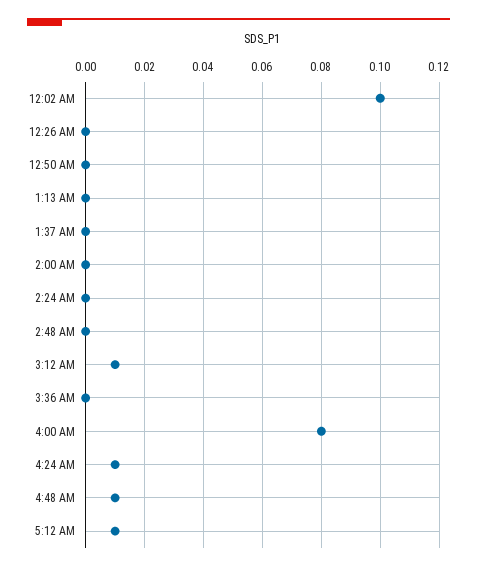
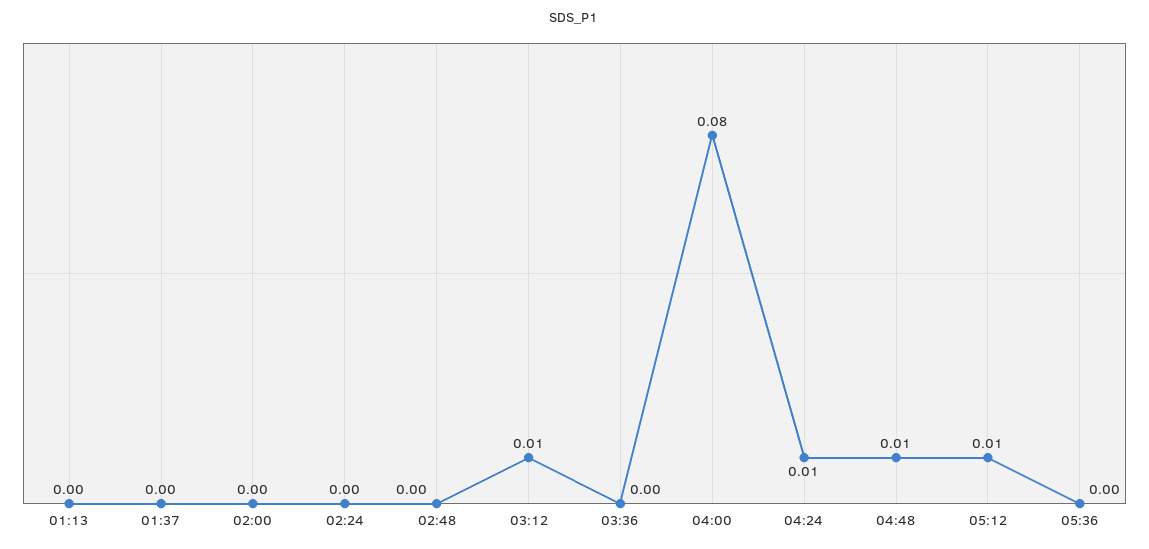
12:02 AM: 0.1 -> none
12:26 AM: 0 -> none
12:50 AM: 0 -> none
05:36: none -> 0

